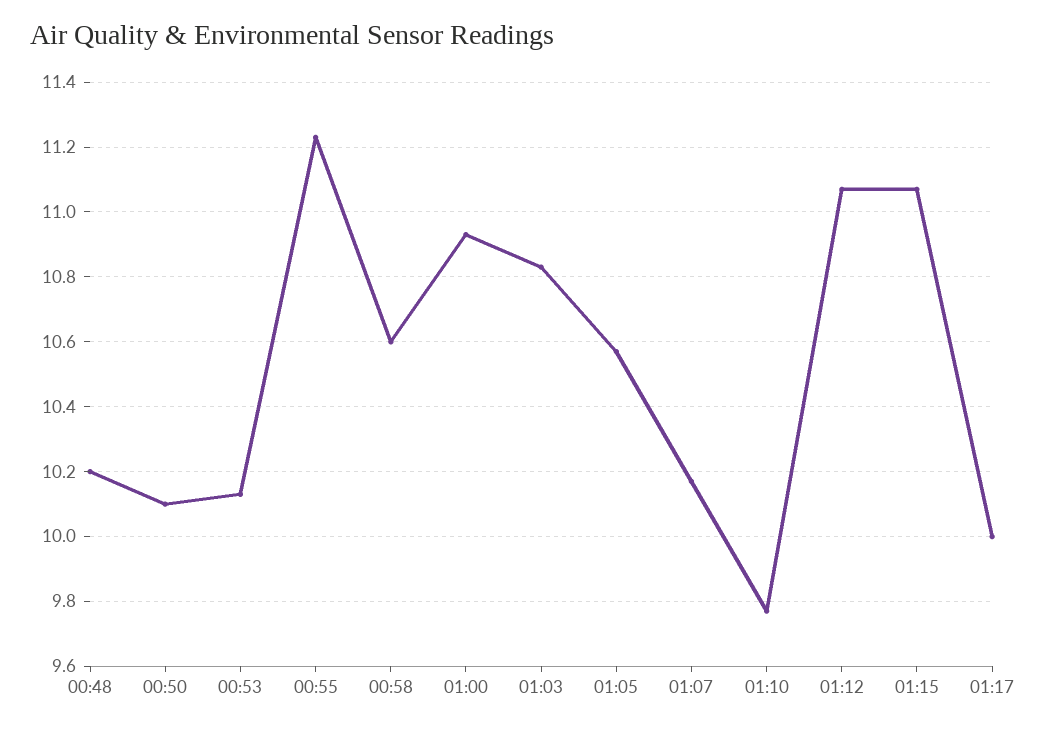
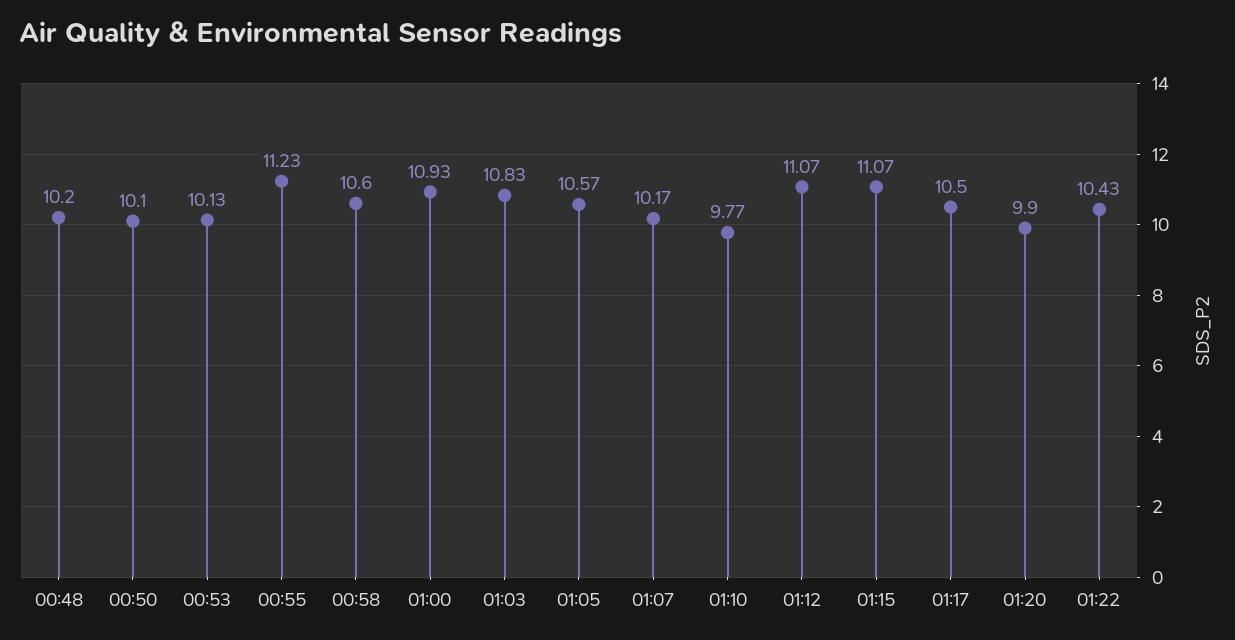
01:17: 10 -> 10.5
01:20: none -> 9.9
01:22: none -> 10.43

